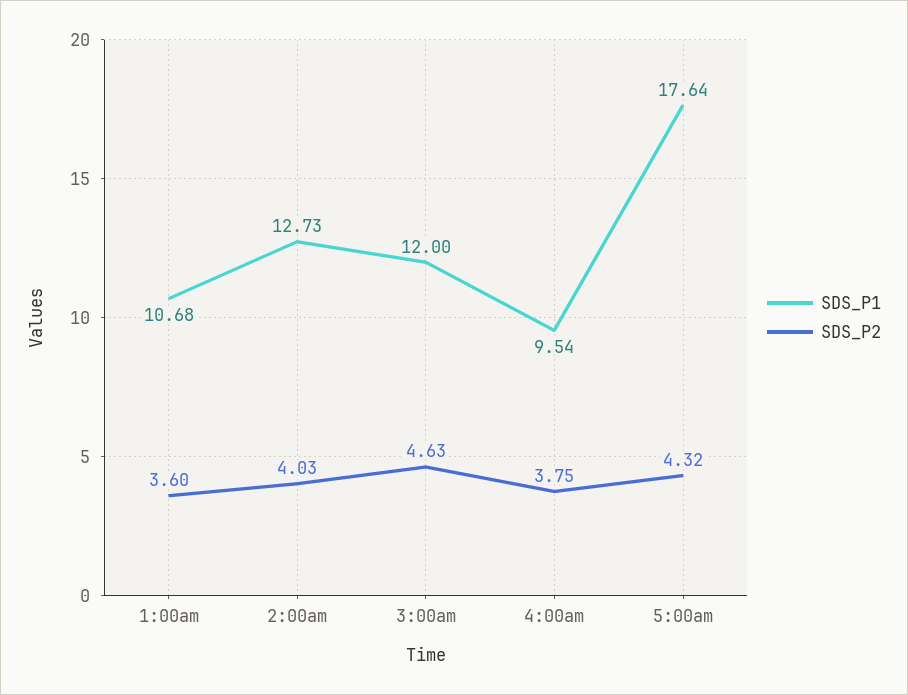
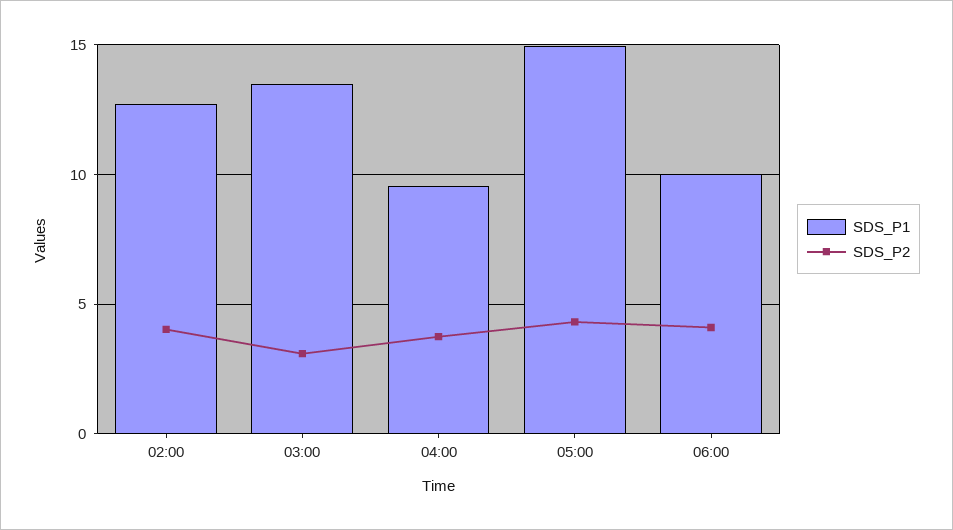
SDS_P1, 1:00am: 10.68 -> none
SDS_P2, 1:00am: 3.6 -> none
SDS_P1, 3:00am: 12 -> 13.5
SDS_P2, 3:00am: 4.63 -> 3
SDS_P1, 5:00am: 17.64 -> 15
SDS_P1, 06:00: none -> 10
SDS_P2, 06:00: none -> 4

